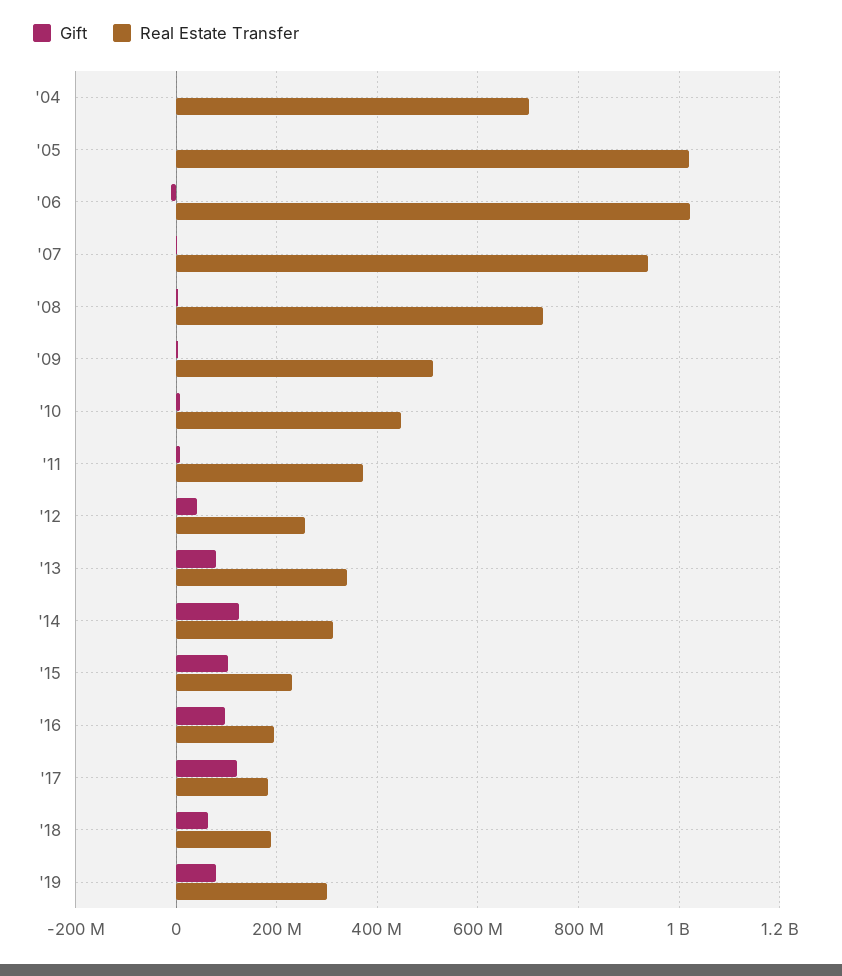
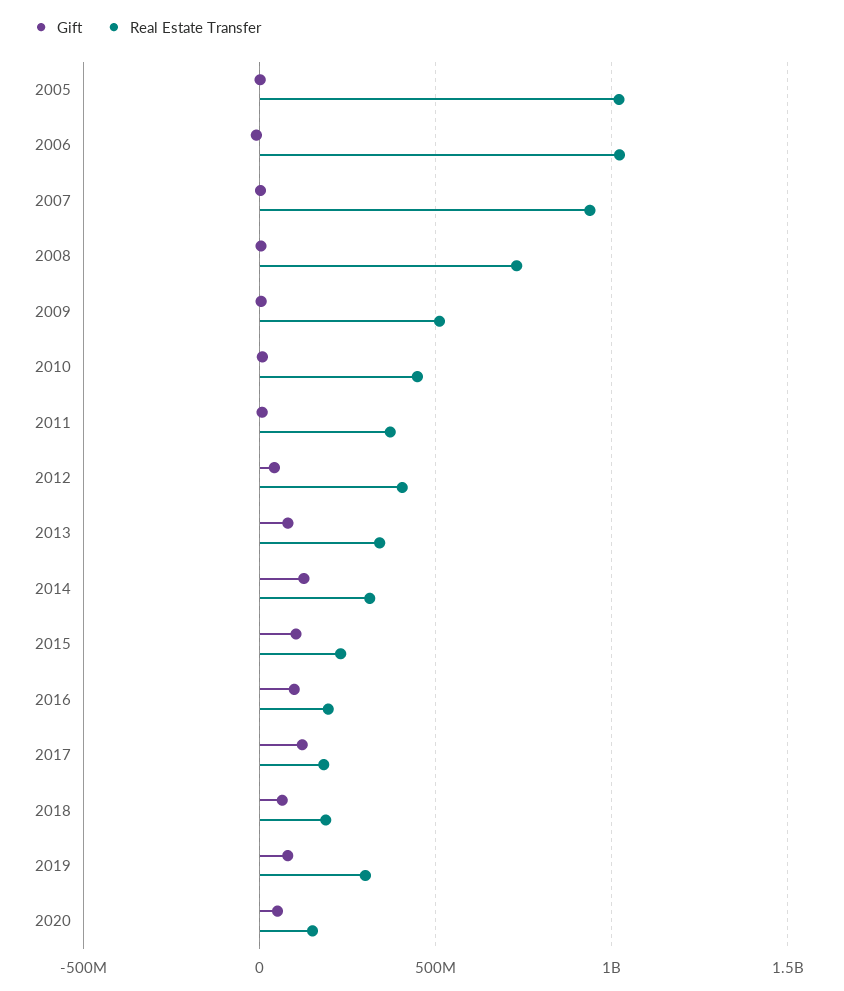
Gift, '04: 0 -> none
Real Estate Transfer, '04: 700000000 -> none
Real Estate Transfer, '12: 260000000 -> 400000000
Gift, 2020: none -> 50000000
Real Estate Transfer, 2020: none -> 150000000

